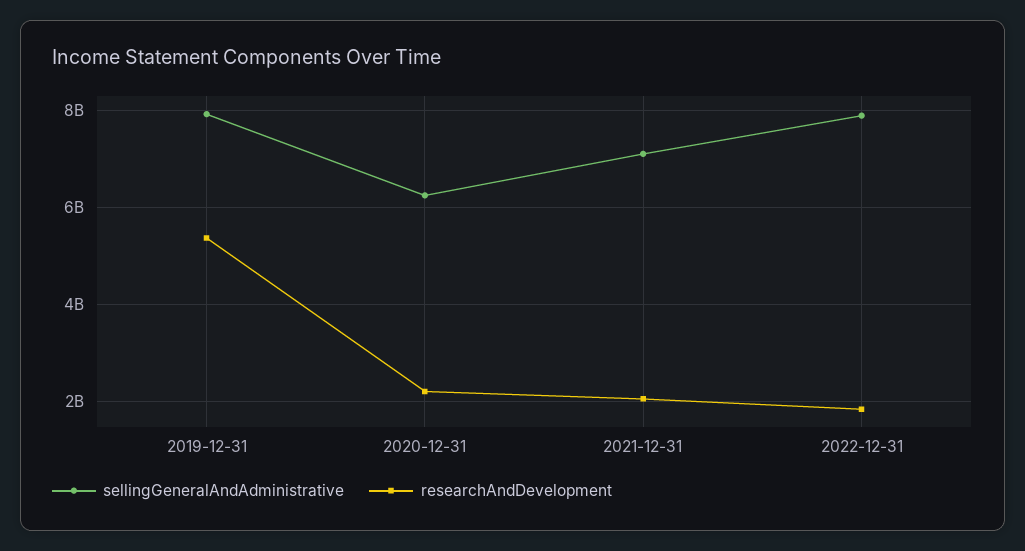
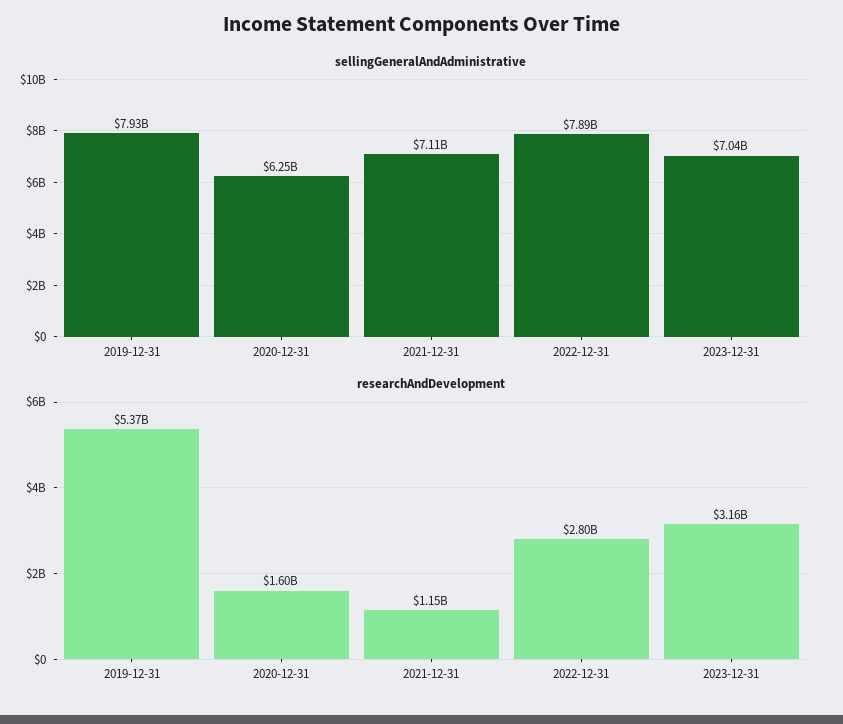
researchAndDevelopment, 2020-12-31: 2200000000 -> 1600000000
researchAndDevelopment, 2021-12-31: 2000000000 -> 1150000000
researchAndDevelopment, 2022-12-31: 1800000000 -> 2800000000
sellingGeneralAndAdministrative, 2023-12-31: none -> 7040000000
researchAndDevelopment, 2023-12-31: none -> 3160000000

